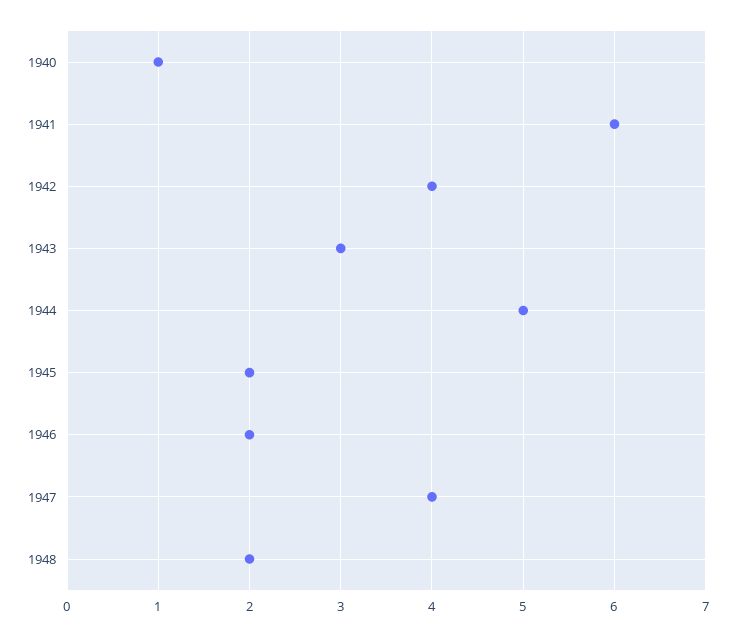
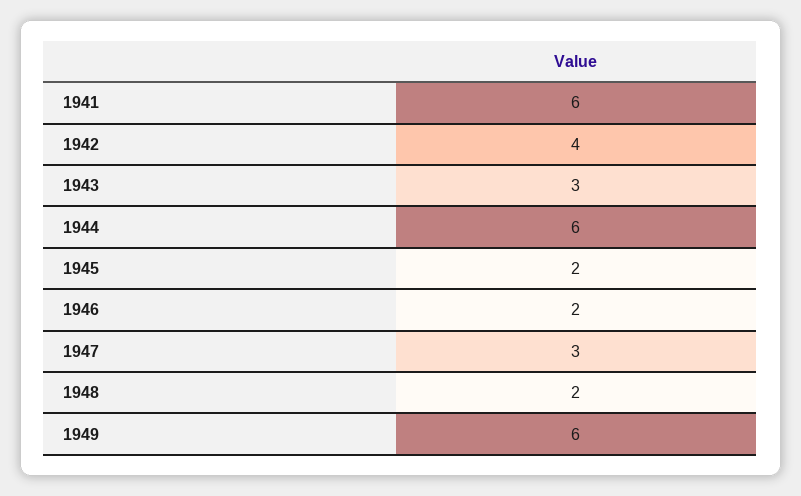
1940: 1 -> none
1944: 5 -> 6
1947: 4 -> 3
1949: none -> 6

